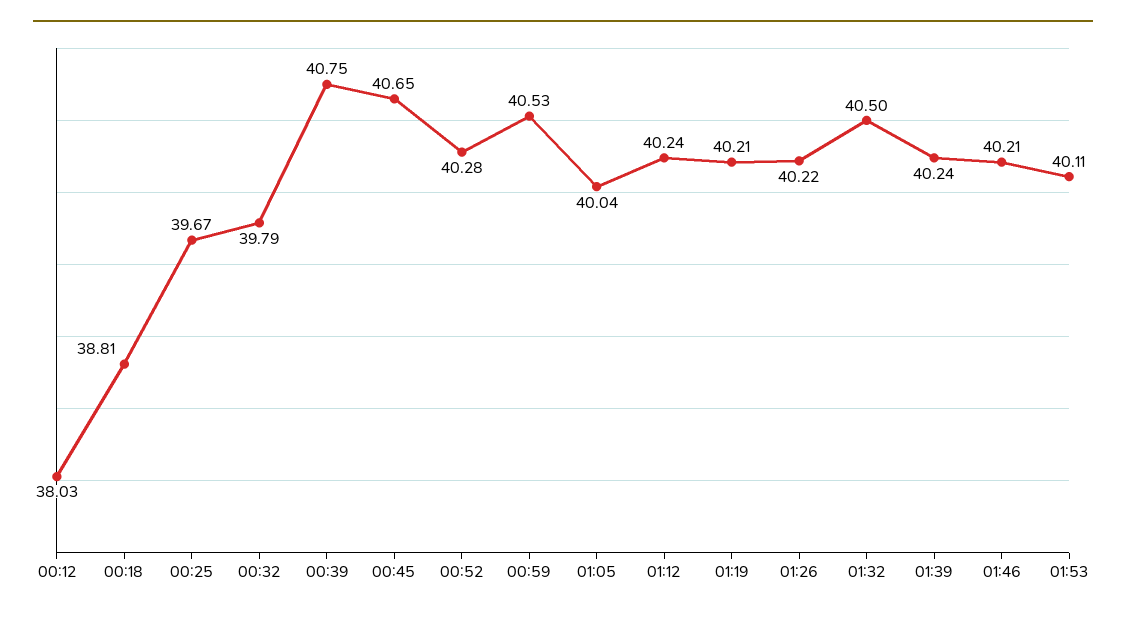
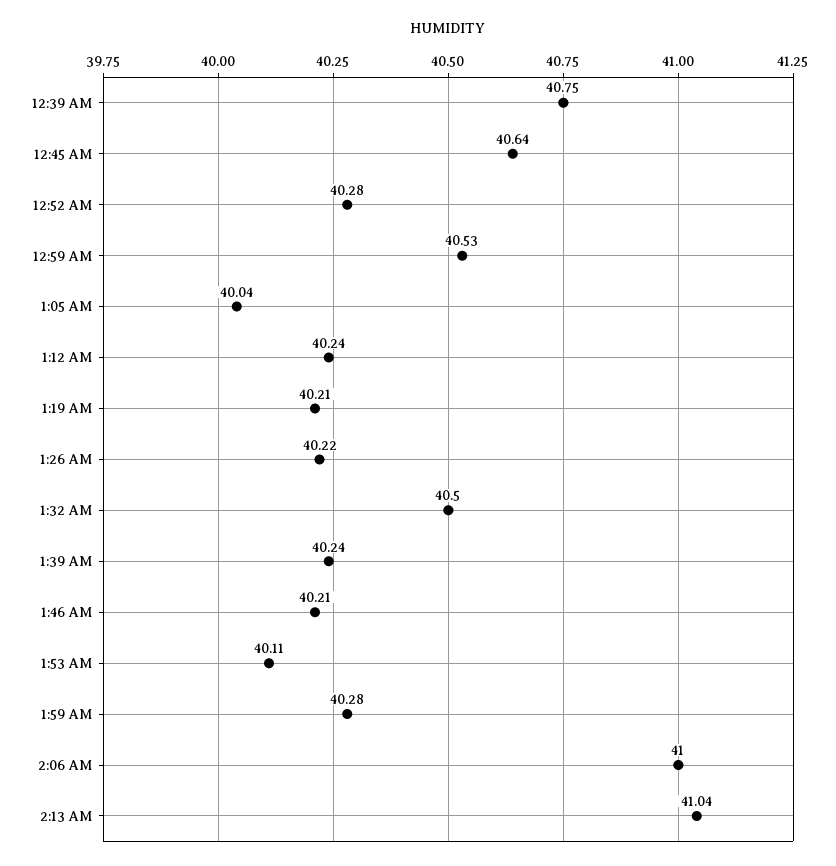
00:12: 38.03 -> none
00:18: 38.81 -> none
00:25: 39.67 -> none
00:32: 39.79 -> none
00:45: 40.65 -> 40.64
1:59 AM: none -> 40.28
2:06 AM: none -> 41
2:13 AM: none -> 41.04

